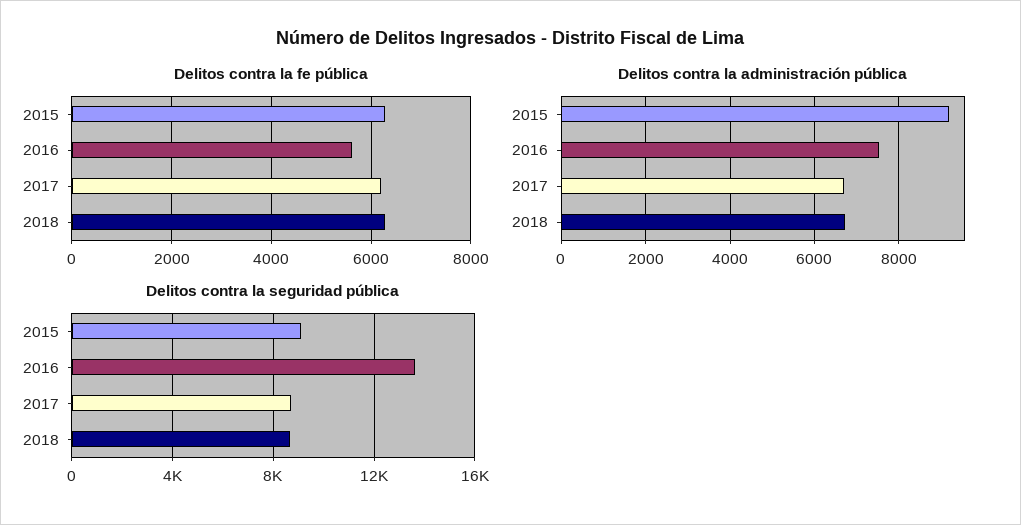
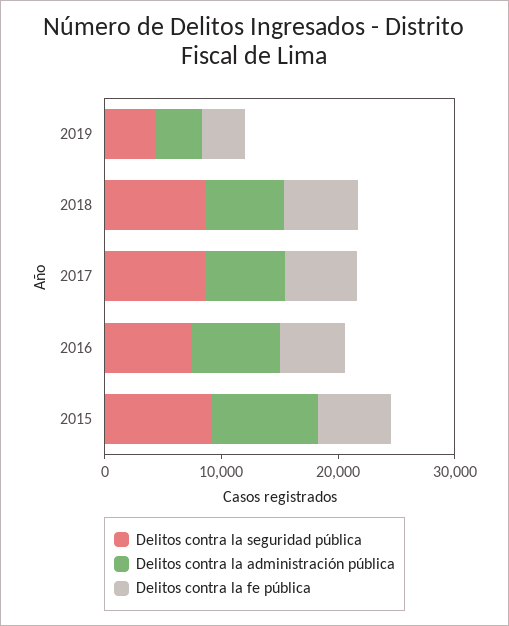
Delitos contra la seguridad pública, 2016: 13500 -> 8000
Delitos contra la seguridad pública, 2019: none -> 4000
Delitos contra la administración pública, 2019: none -> 4000
Delitos contra la fe pública, 2019: none -> 4000

